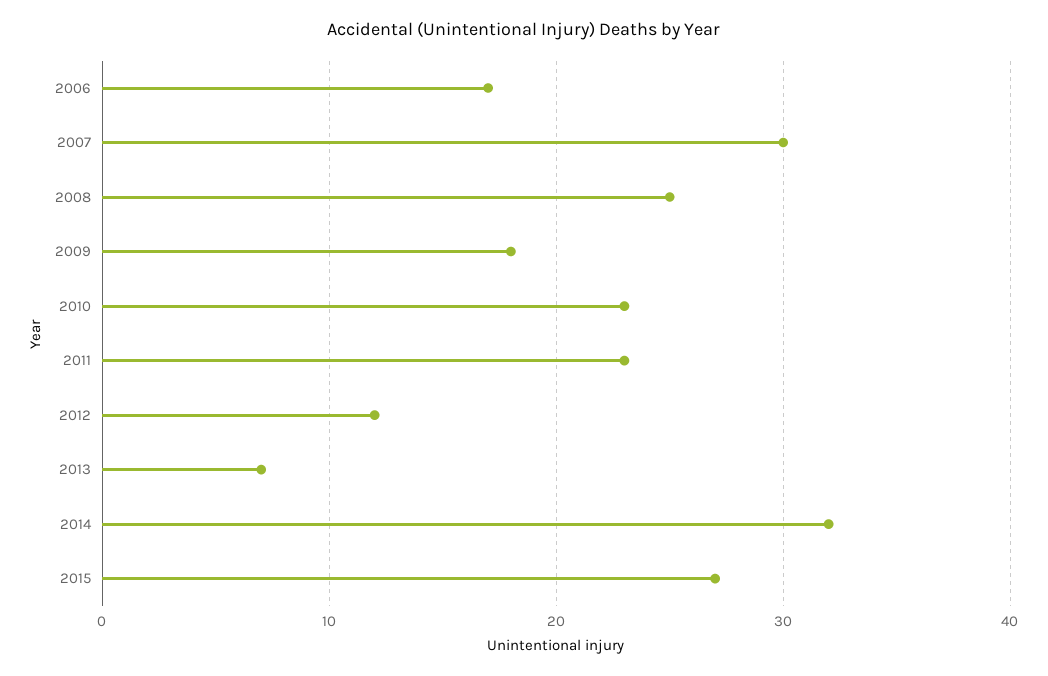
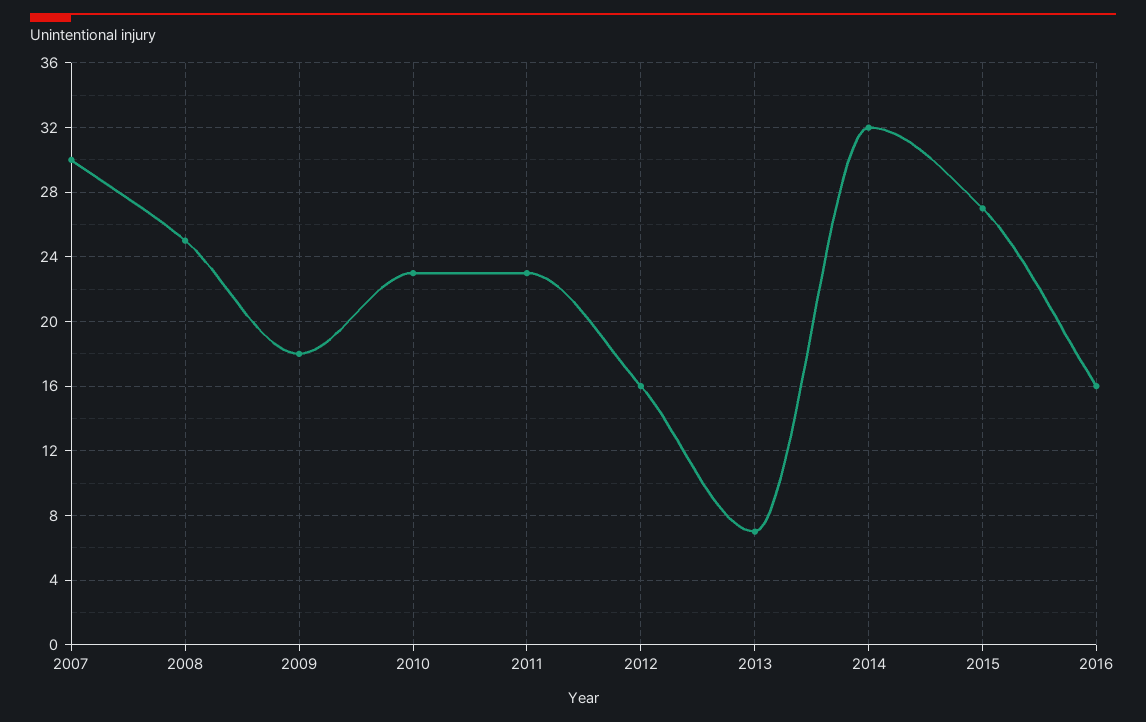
2006: 17 -> none
2012: 12 -> 16
2016: none -> 16

